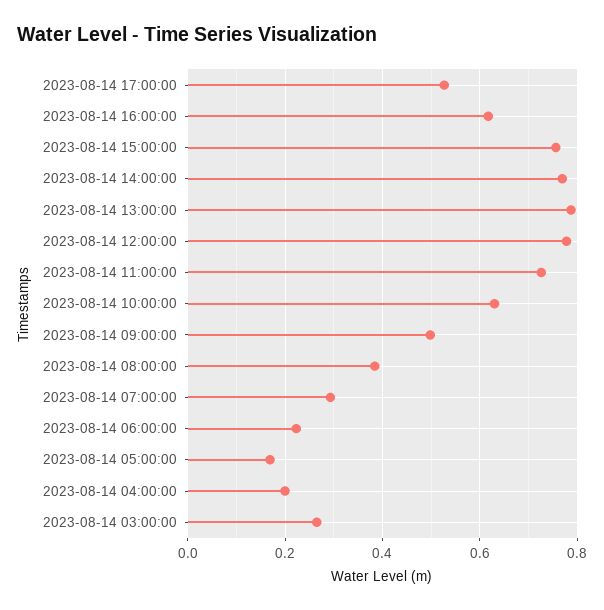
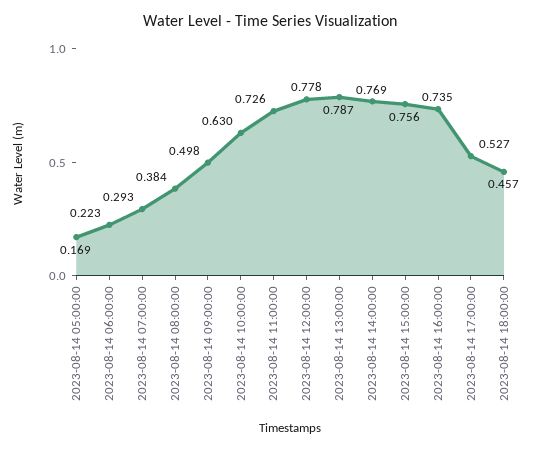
2023-08-14 16:00:00: 0.62 -> 0.735
2023-08-14 04:00:00: 0.2 -> none
2023-08-14 03:00:00: 0.26 -> none
2023-08-14 18:00:00: none -> 0.457

